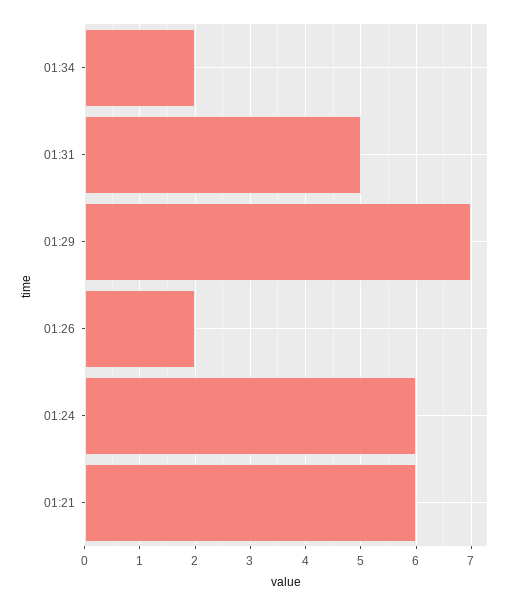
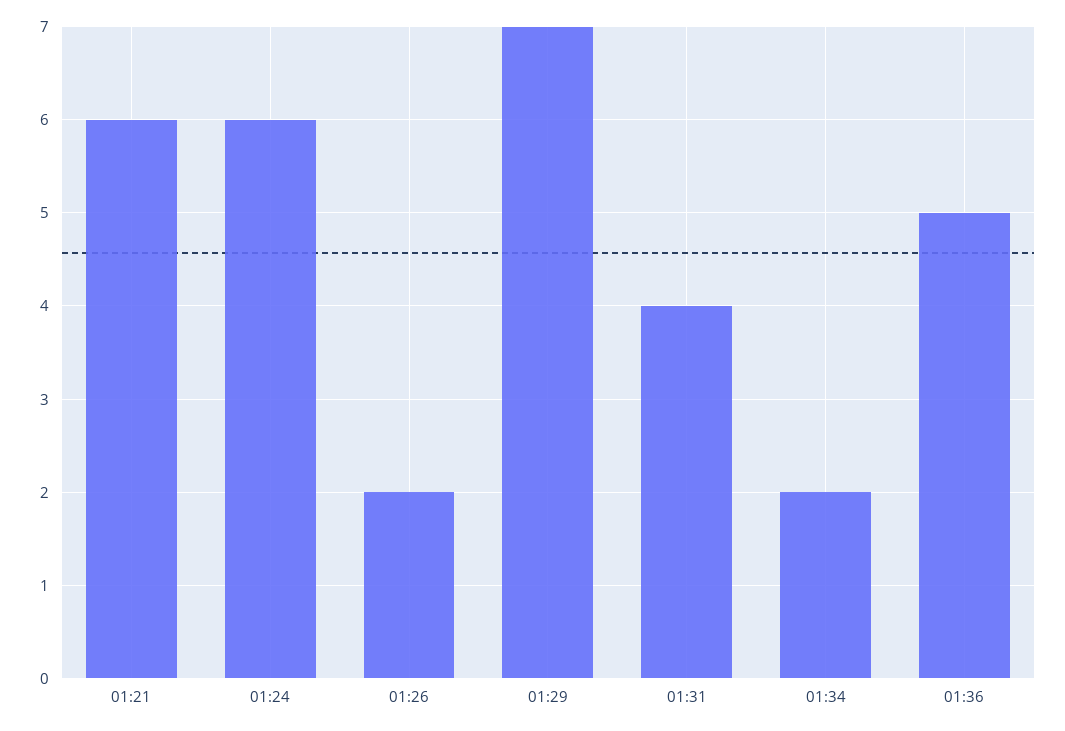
01:31: 5 -> 4
01:36: none -> 5

